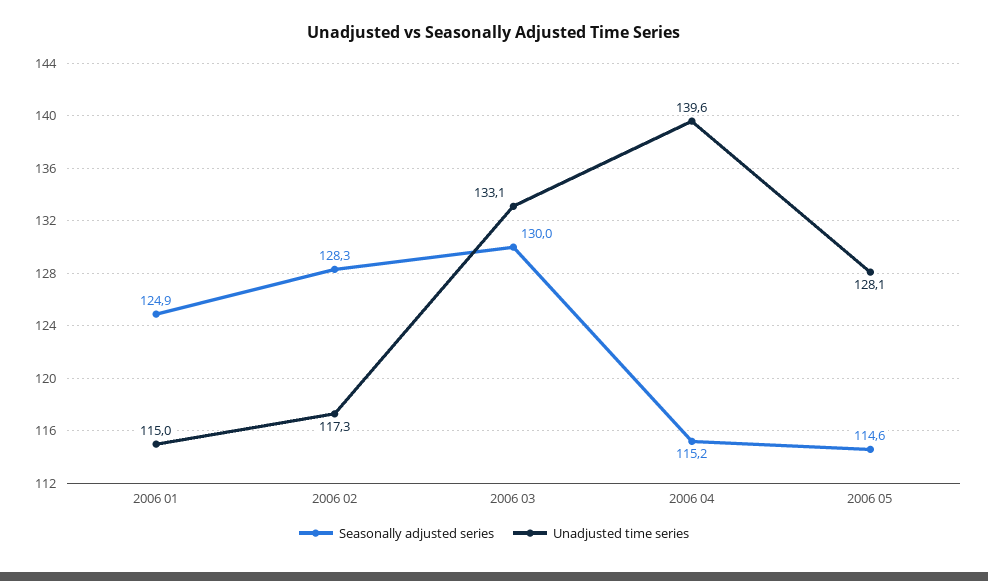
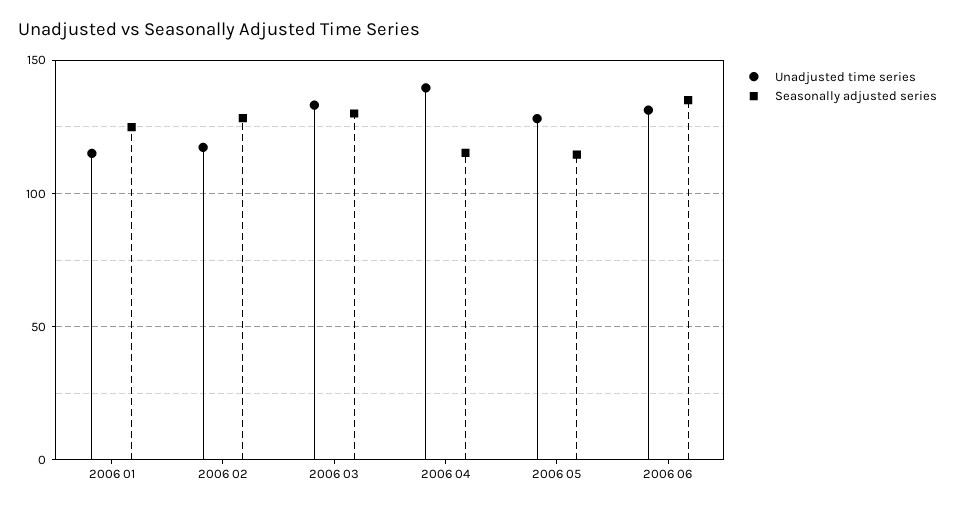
Unadjusted time series, 2006 06: none -> 130
Seasonally adjusted series, 2006 06: none -> 135

